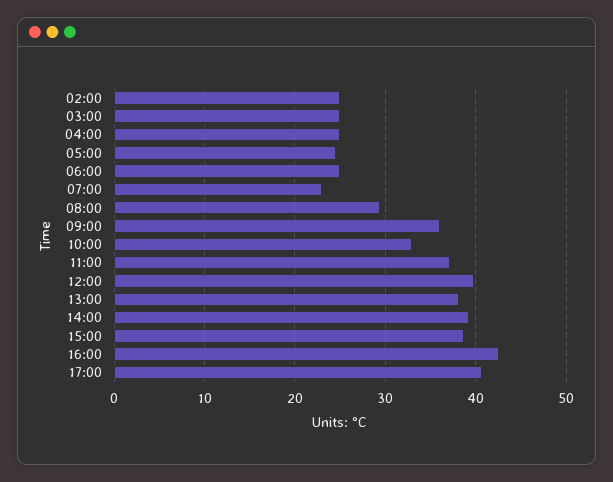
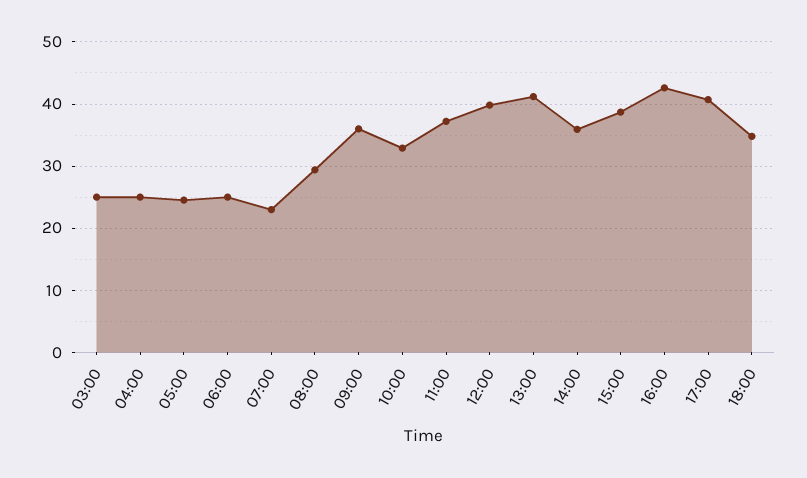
02:00: 25 -> none
13:00: 38 -> 41
14:00: 39 -> 36
18:00: none -> 35

